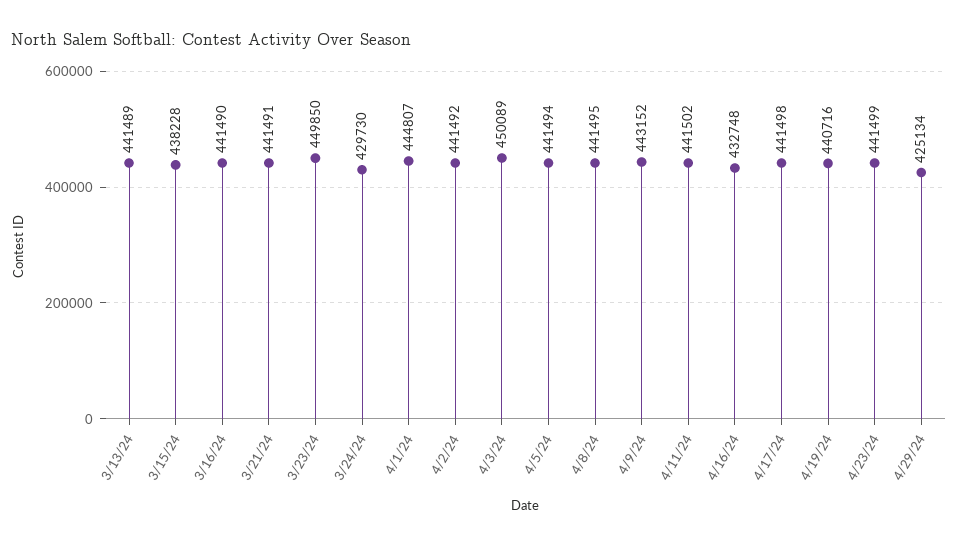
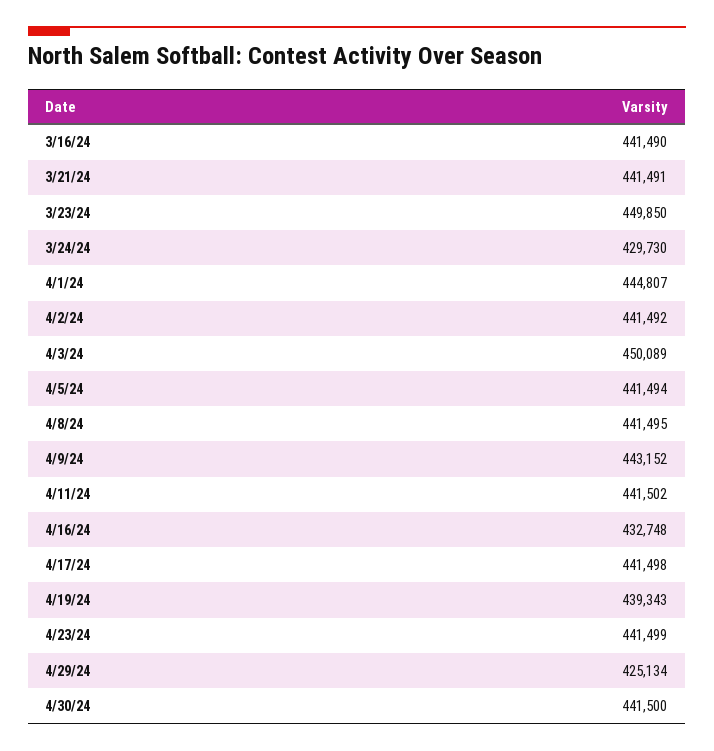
3/13/24: 441489 -> none
3/15/24: 438228 -> none
4/19/24: 440716 -> 439343
4/30/24: none -> 441500

